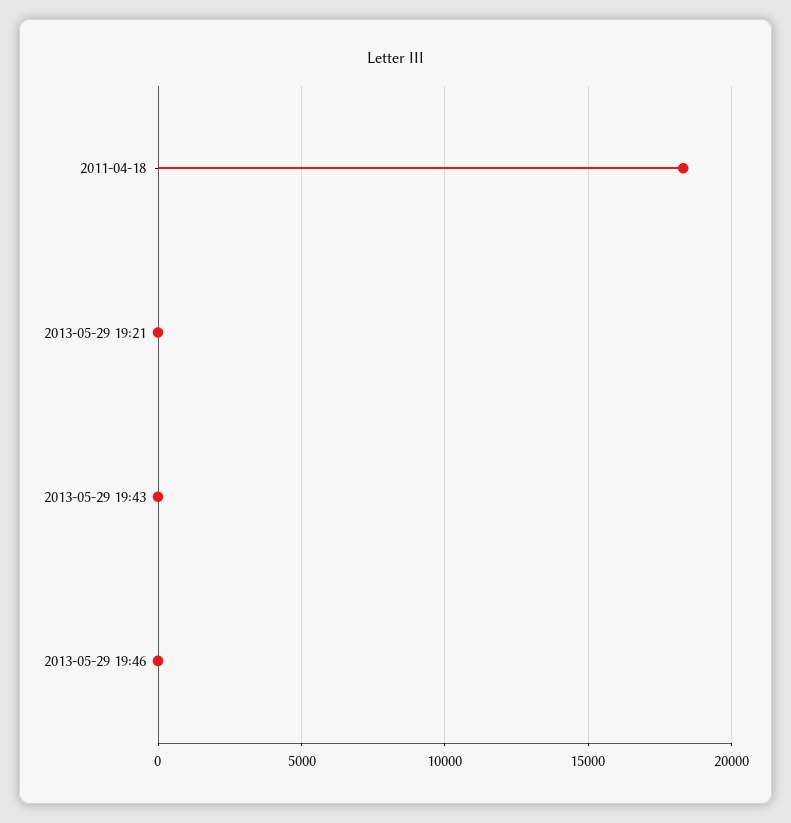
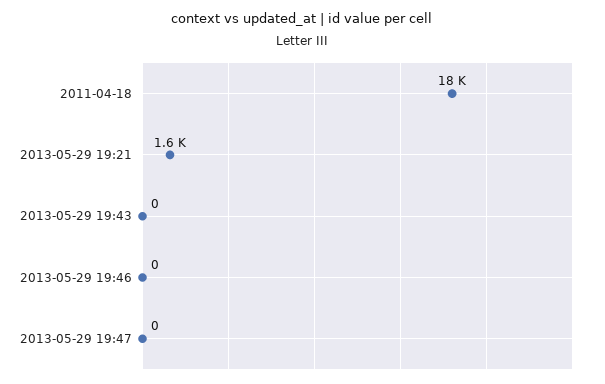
2013-05-29 19:21: 0 -> 1600
2013-05-29 19:47: none -> 0

